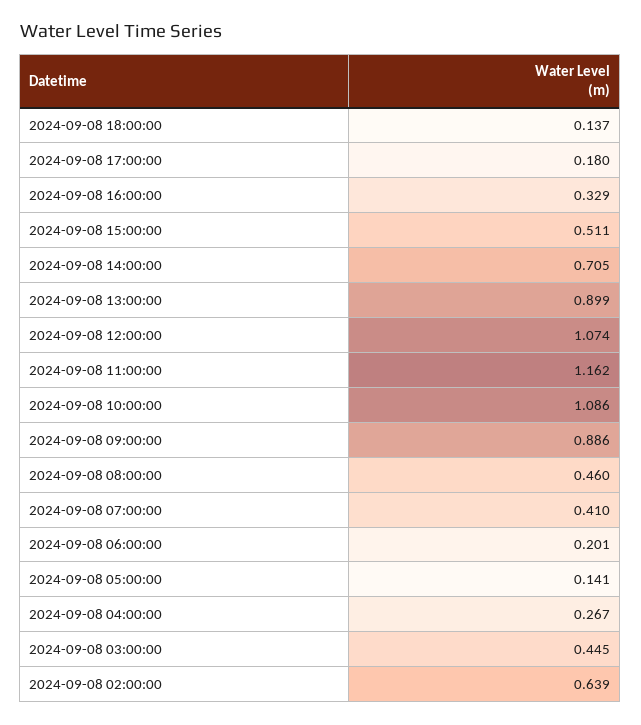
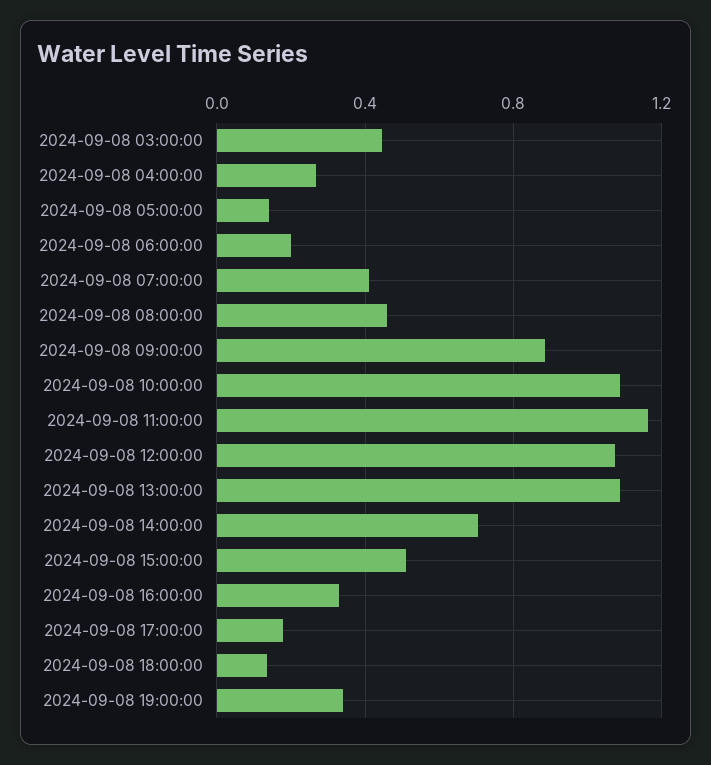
2024-09-08 13:00:00: 0.899 -> 1.1
2024-09-08 02:00:00: 0.639 -> none
2024-09-08 19:00:00: none -> 0.35

